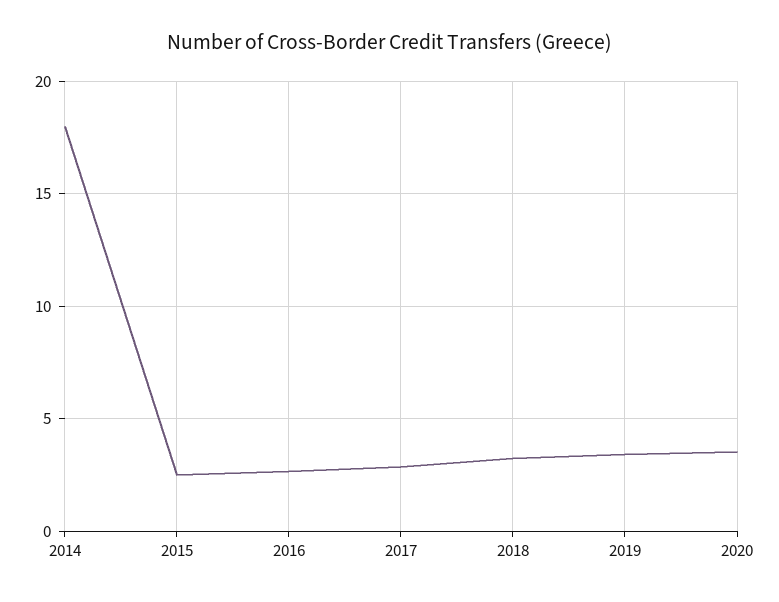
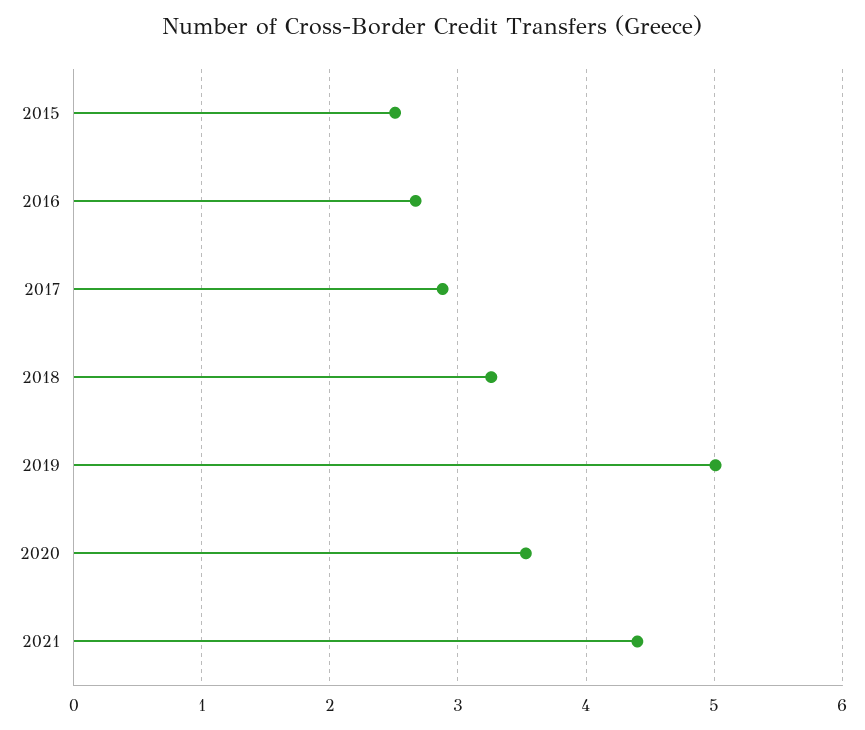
2014: 18 -> none
2019: 3.5 -> 5
2021: none -> 4.4

